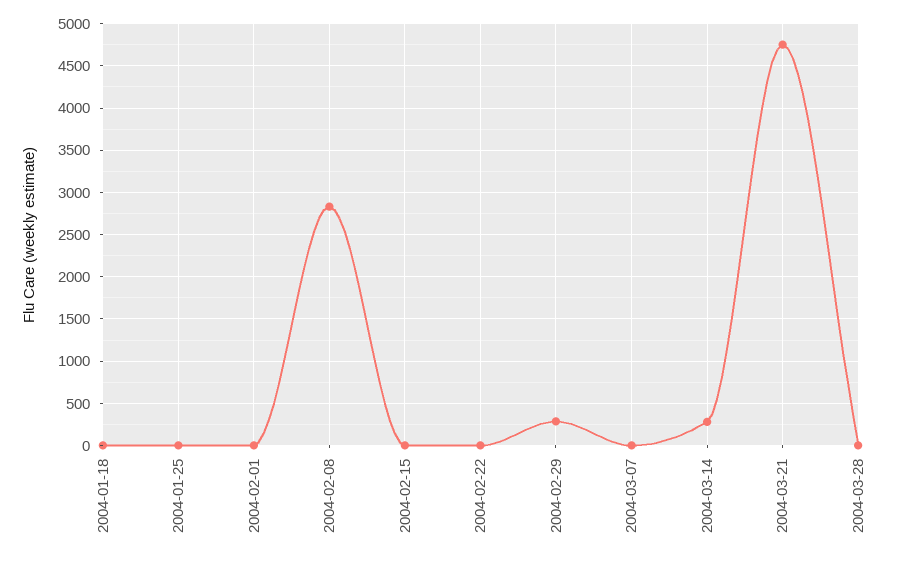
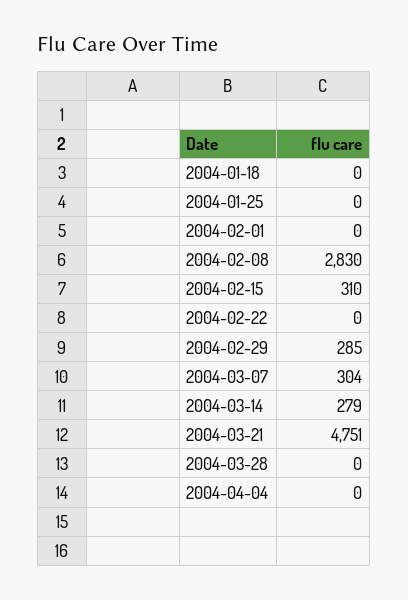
2004-02-15: 0 -> 310
2004-03-07: 0 -> 304
2004-04-04: none -> 0

